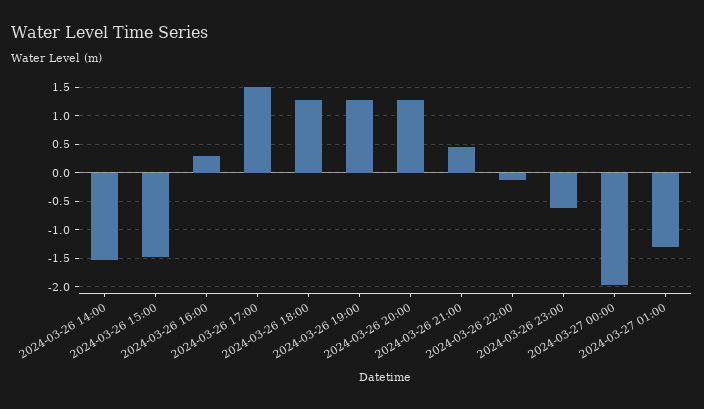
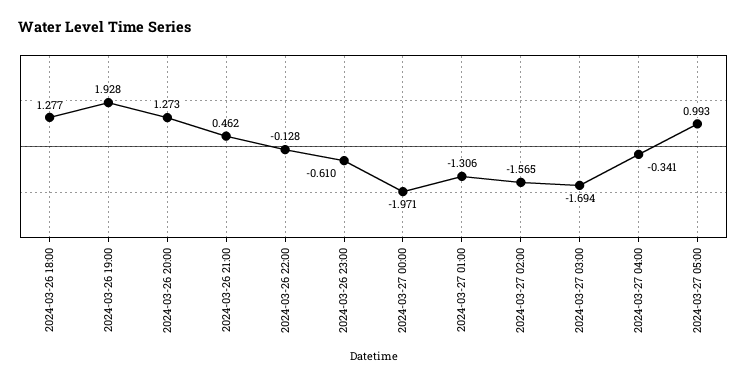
2024-03-26 14:00: -1.5 -> none
2024-03-26 15:00: -1.5 -> none
2024-03-26 16:00: 0.25 -> none
2024-03-26 17:00: 1.5 -> none
2024-03-26 19:00: 1.25 -> 1.928
2024-03-27 02:00: none -> -1.565
2024-03-27 03:00: none -> -1.694
2024-03-27 04:00: none -> -0.341
2024-03-27 05:00: none -> 0.993

